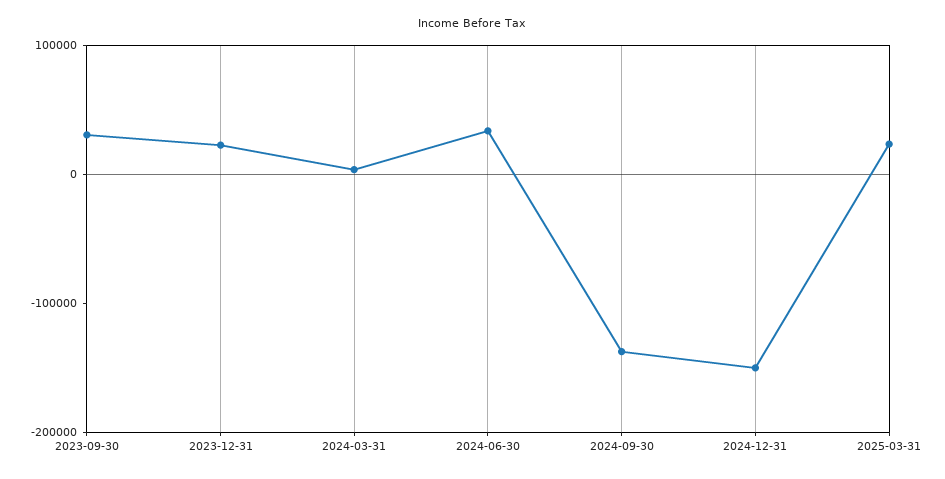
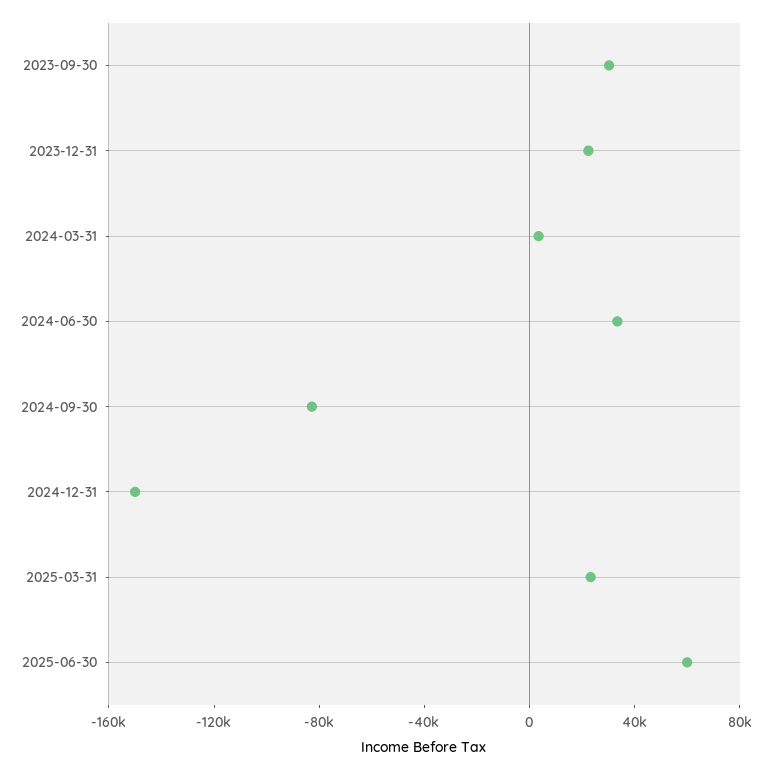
2024-09-30: -140000 -> -80000
2025-06-30: none -> 60000

